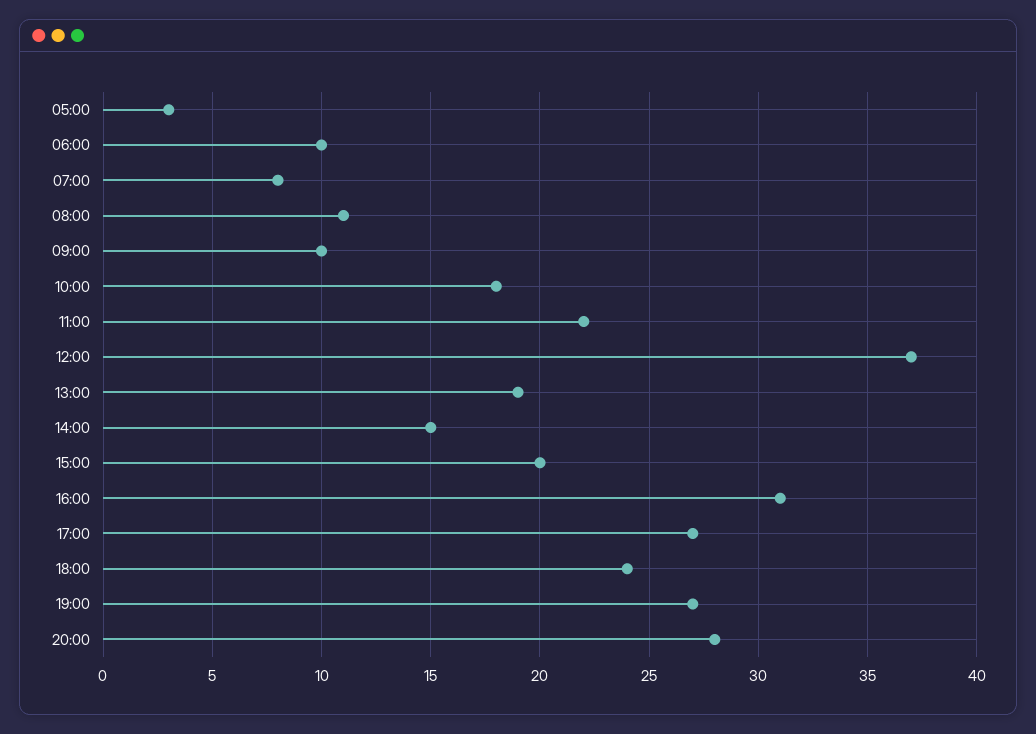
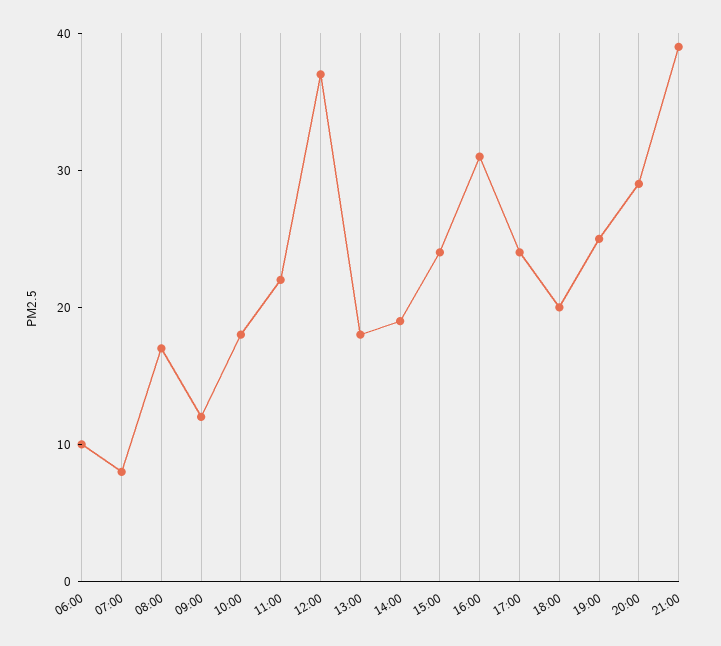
05:00: 3 -> none
08:00: 11 -> 17
09:00: 10 -> 12
13:00: 19 -> 18
14:00: 15 -> 19
15:00: 20 -> 24
17:00: 27 -> 24
18:00: 24 -> 20
19:00: 27 -> 25
20:00: 28 -> 29
21:00: none -> 39

